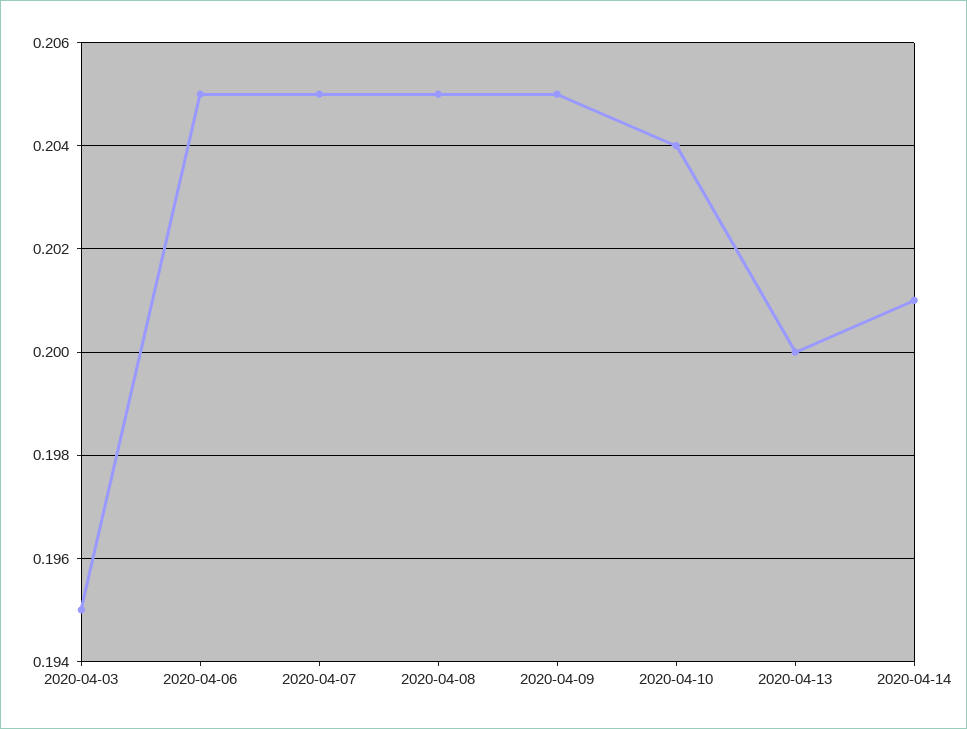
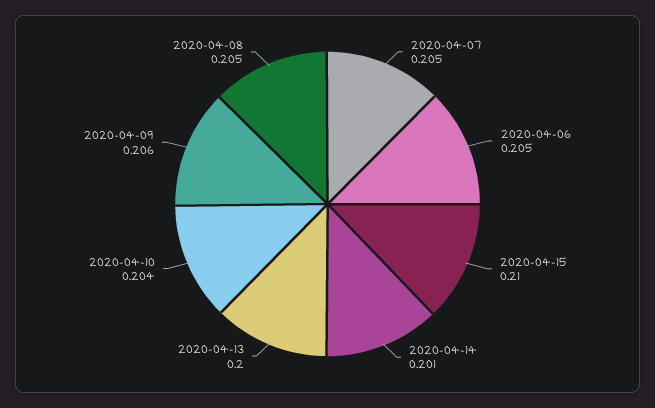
2020-04-03: 0.195 -> none
2020-04-09: 0.205 -> 0.206
2020-04-15: none -> 0.21

